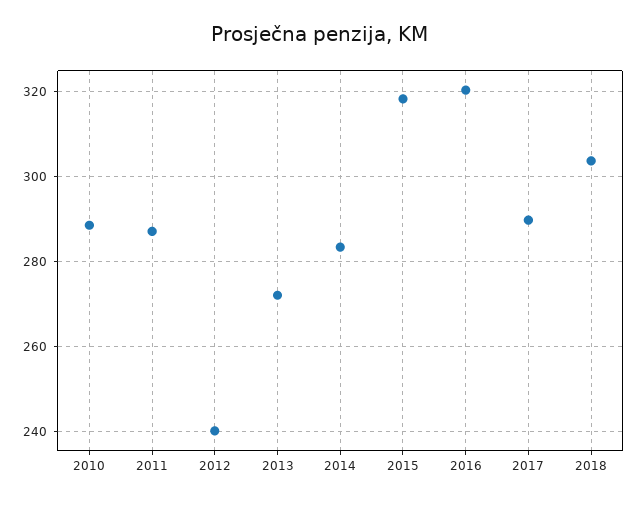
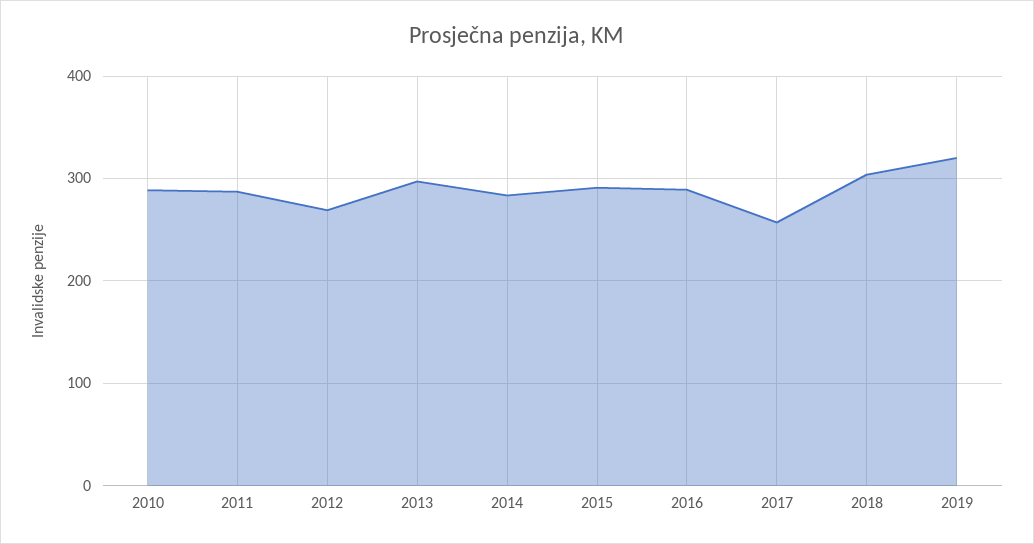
2012: 240 -> 270
2013: 272 -> 300
2015: 318 -> 290
2016: 320 -> 290
2017: 290 -> 260
2019: none -> 320

